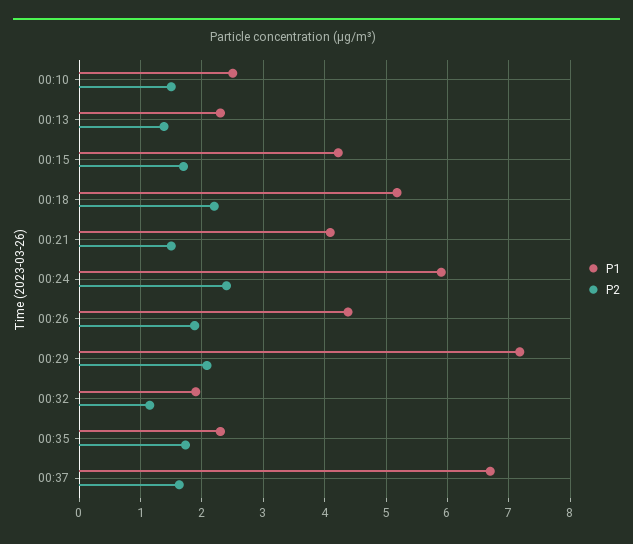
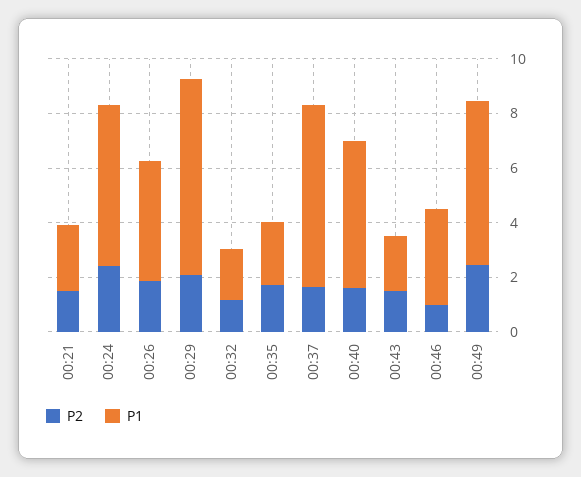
P1, 00:10: 2.5 -> none
P2, 00:10: 1.5 -> none
P1, 00:13: 2.3 -> none
P2, 00:13: 1.4 -> none
P1, 00:15: 4.2 -> none
P2, 00:15: 1.7 -> none
P1, 00:18: 5.2 -> none
P2, 00:18: 2.2 -> none
P1, 00:21: 4.1 -> 2.5
P2, 00:40: none -> 1.5
P1, 00:40: none -> 5.5
P2, 00:43: none -> 1.5
P1, 00:43: none -> 2
P2, 00:46: none -> 1
P1, 00:46: none -> 3.5
P2, 00:49: none -> 2.5
P1, 00:49: none -> 6

